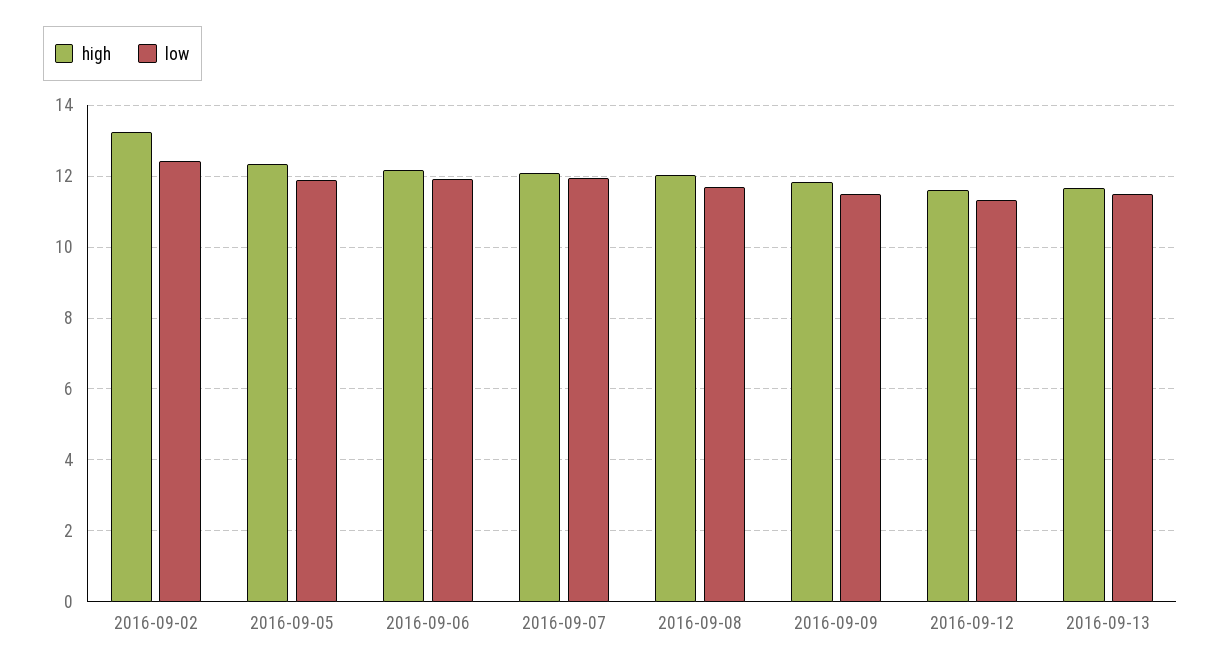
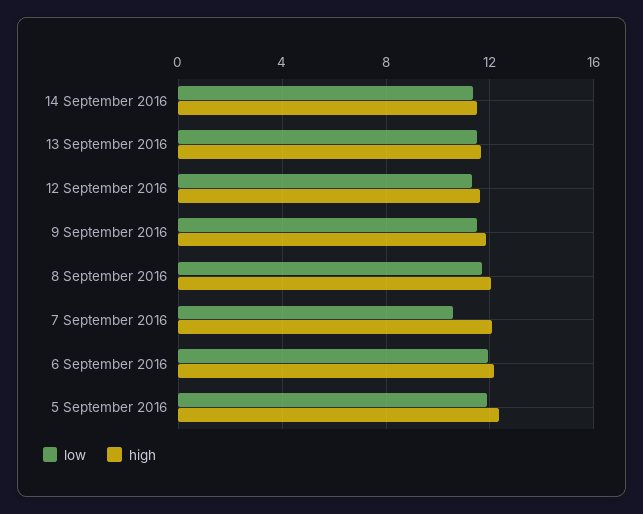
high, 2016-09-02: 13.2 -> none
low, 2016-09-02: 12.4 -> none
low, 2016-09-07: 12 -> 10.5
low, 14 September 2016: none -> 11.5
high, 14 September 2016: none -> 11.5

